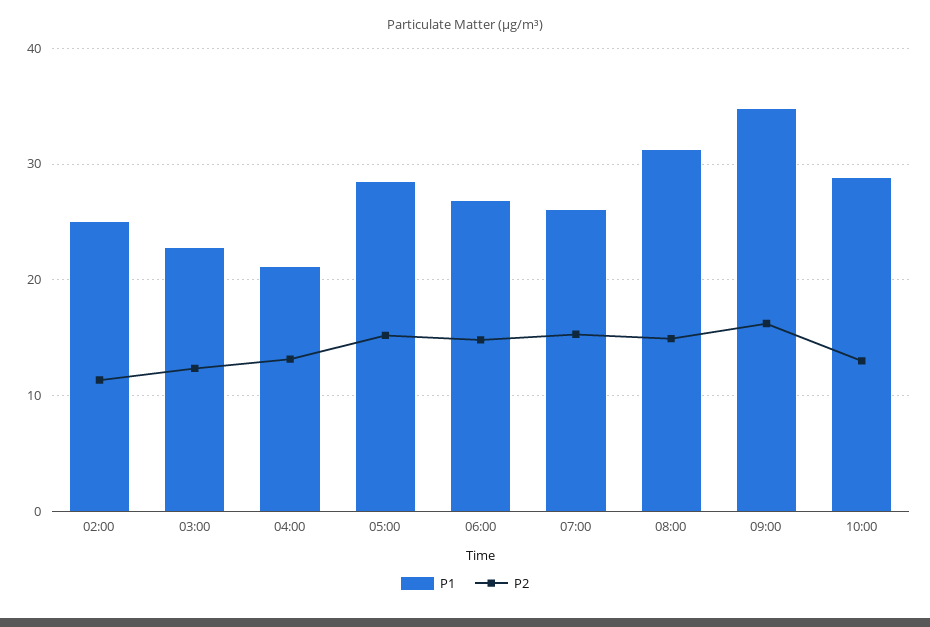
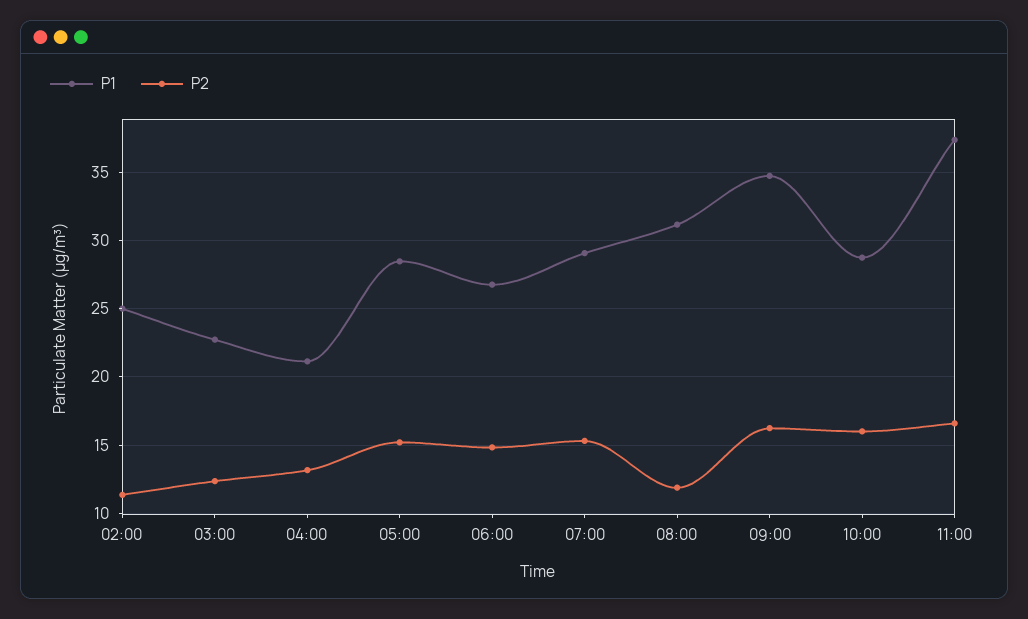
P1, 07:00: 26 -> 29
P2, 08:00: 15 -> 12
P2, 10:00: 13 -> 16
P1, 11:00: none -> 37.5
P2, 11:00: none -> 16.5

